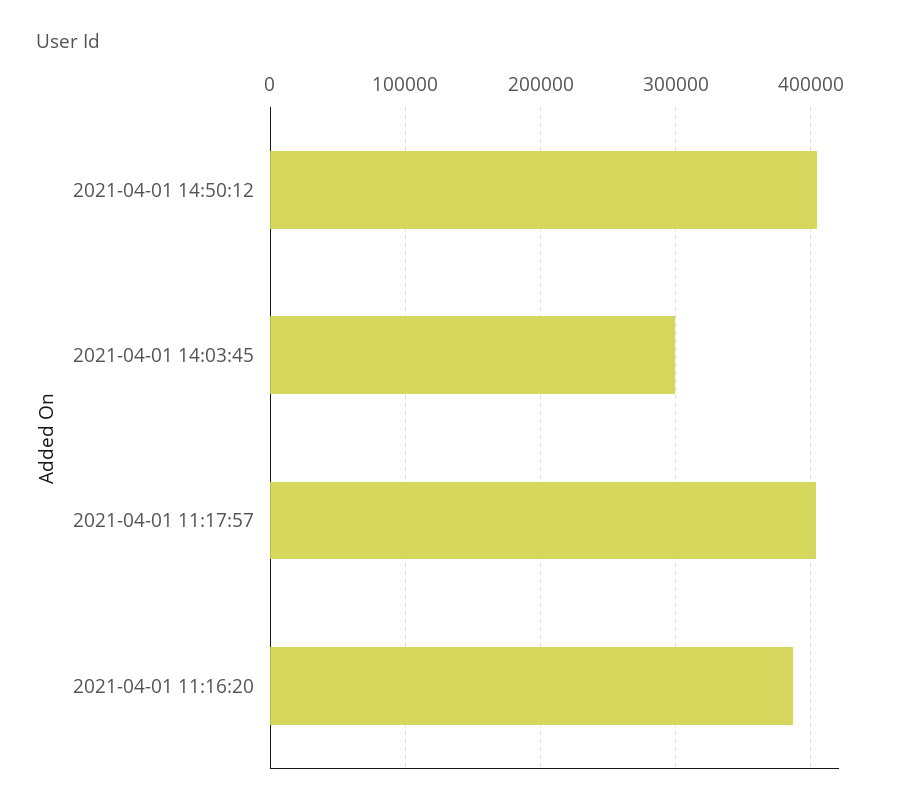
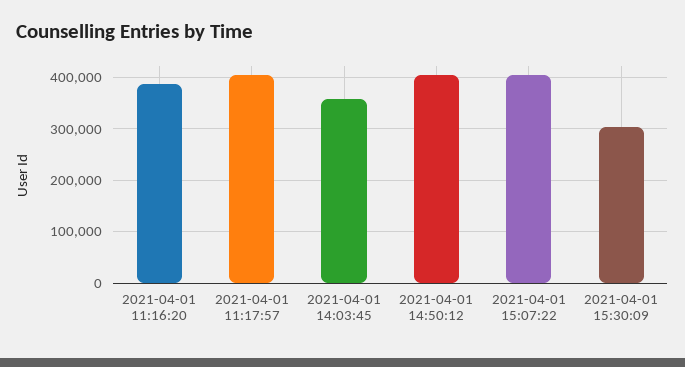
2021-04-01 14:03:45: 300000 -> 360000
2021-04-01 15:07:22: none -> 400000
2021-04-01 15:30:09: none -> 300000

